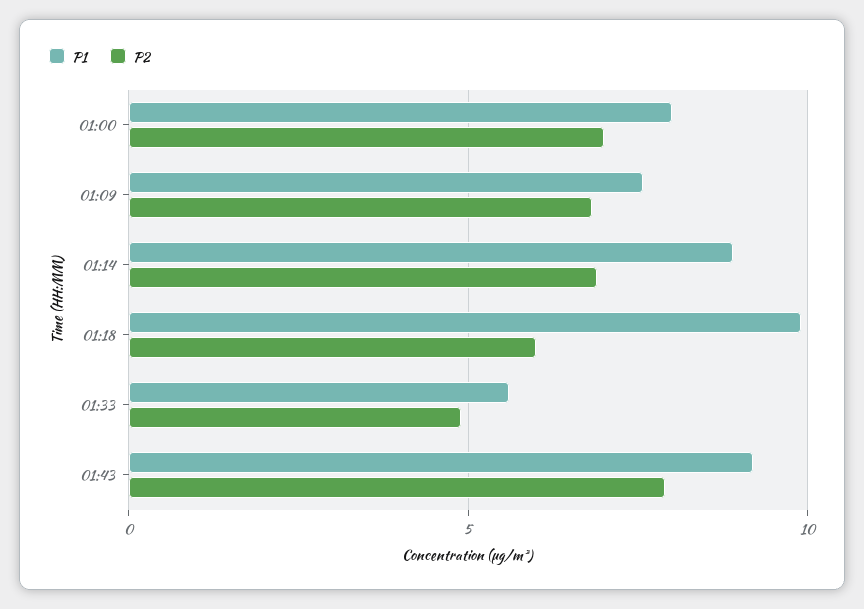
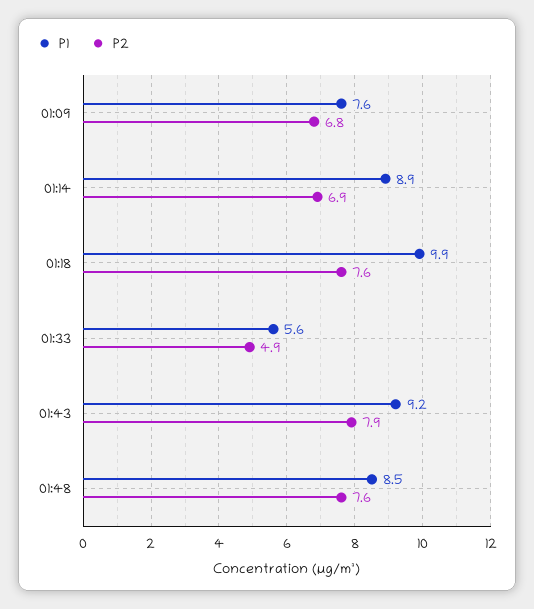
P1, 01:00: 8 -> none
P2, 01:00: 7 -> none
P2, 01:18: 6 -> 7.6
P1, 01:48: none -> 8.5
P2, 01:48: none -> 7.6

